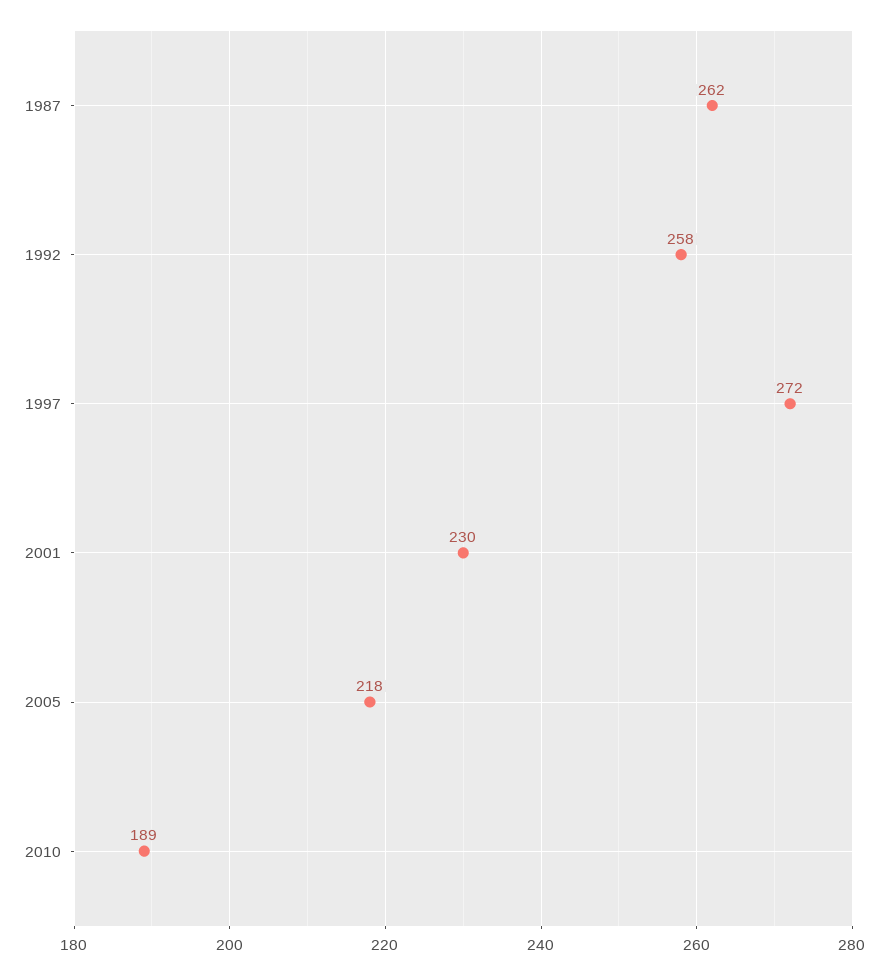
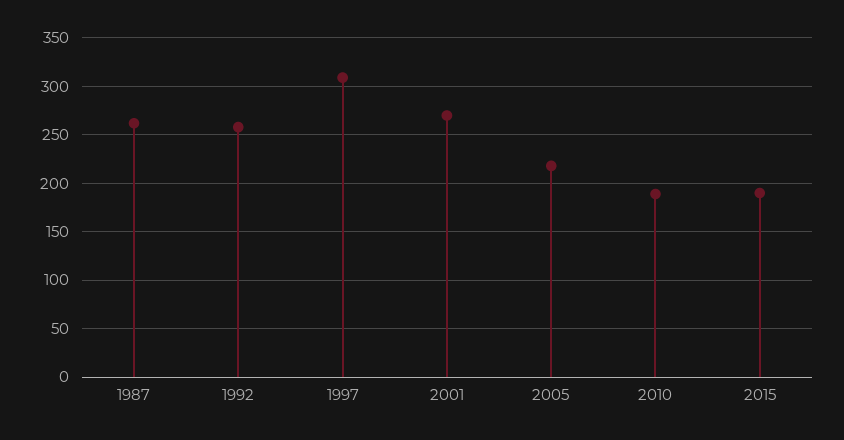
1997: 272 -> 310
2001: 230 -> 270
2015: none -> 190

